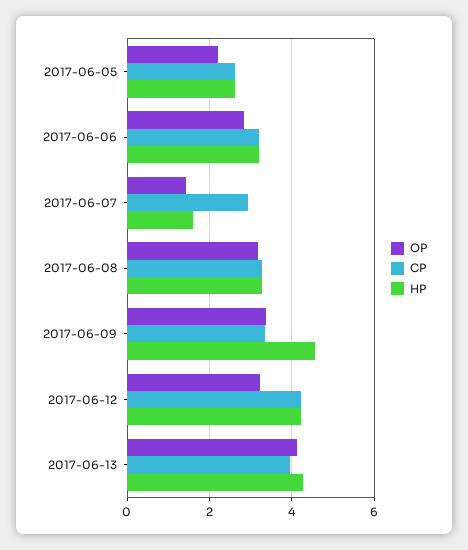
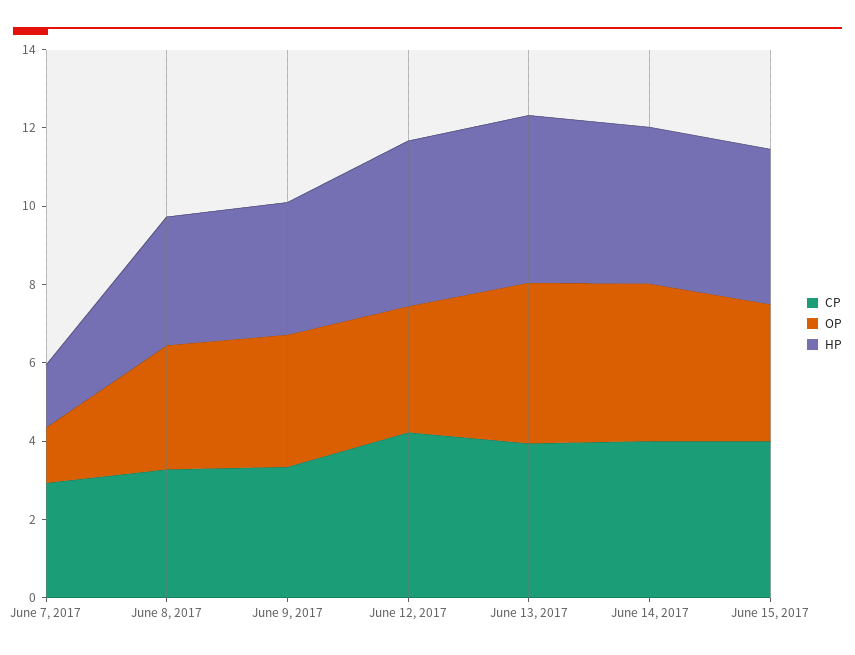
OP, 2017-06-05: 2.2 -> none
CP, 2017-06-05: 2.6 -> none
HP, 2017-06-05: 2.6 -> none
OP, 2017-06-06: 2.8 -> none
CP, 2017-06-06: 3.2 -> none
HP, 2017-06-06: 3.2 -> none
HP, 2017-06-09: 4.6 -> 3.5
CP, June 14, 2017: none -> 4
OP, June 14, 2017: none -> 4
HP, June 14, 2017: none -> 4
CP, June 15, 2017: none -> 4
OP, June 15, 2017: none -> 3.5
HP, June 15, 2017: none -> 4

